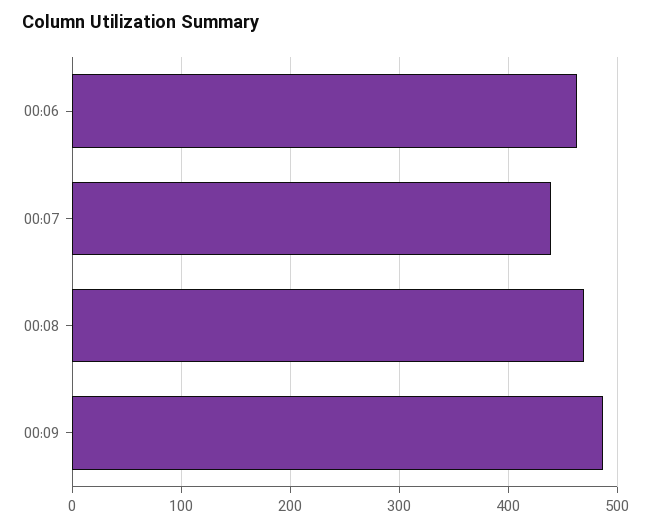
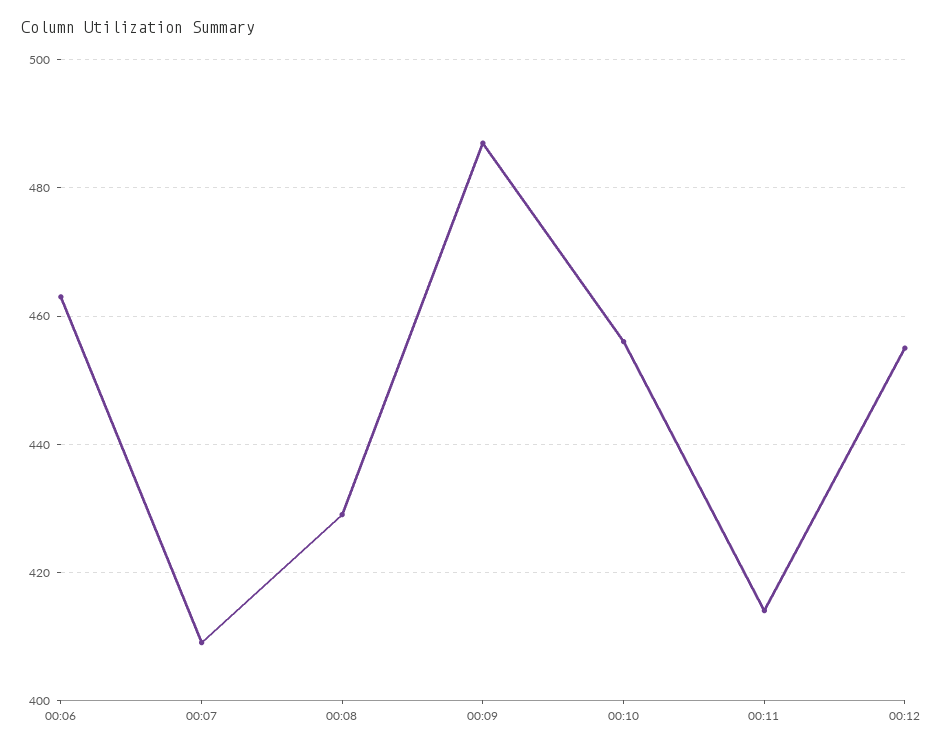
00:07: 440 -> 410
00:08: 470 -> 430
00:10: none -> 455
00:11: none -> 415
00:12: none -> 455

